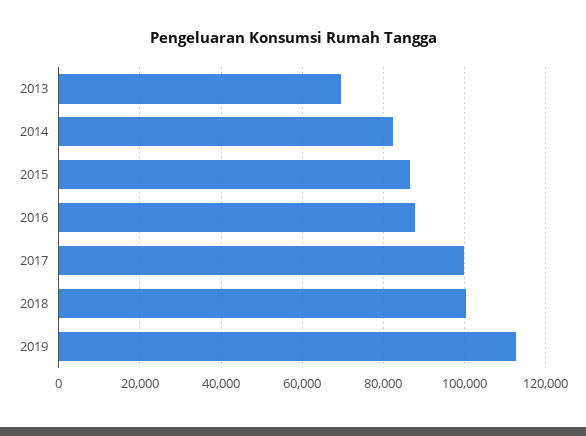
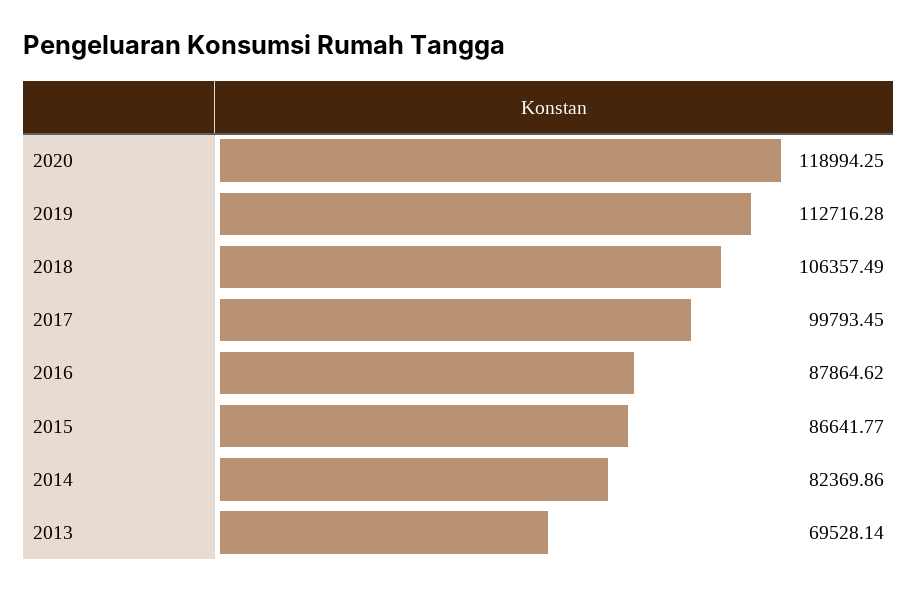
2018: 100000 -> 106357.49
2020: none -> 118994.25

